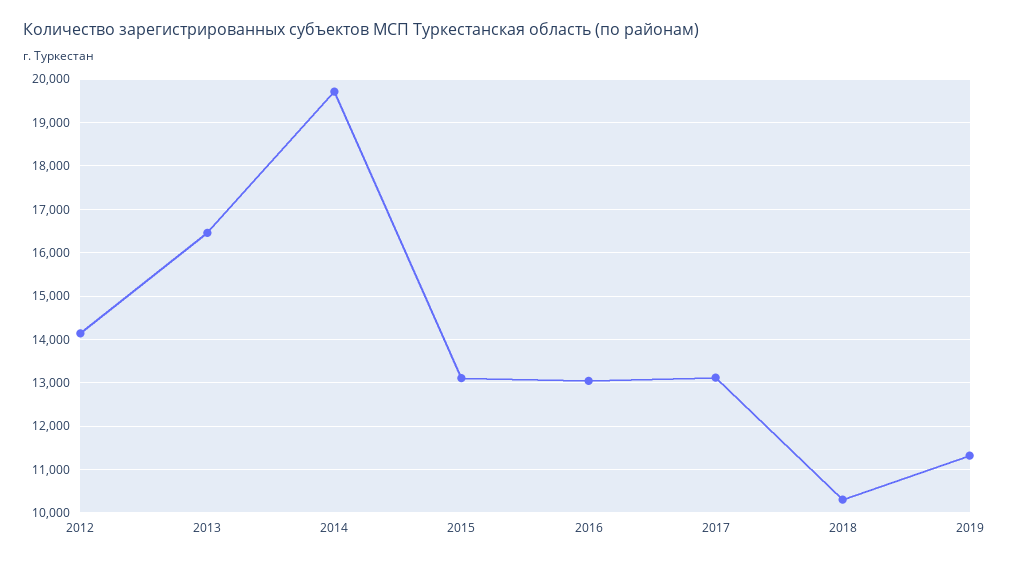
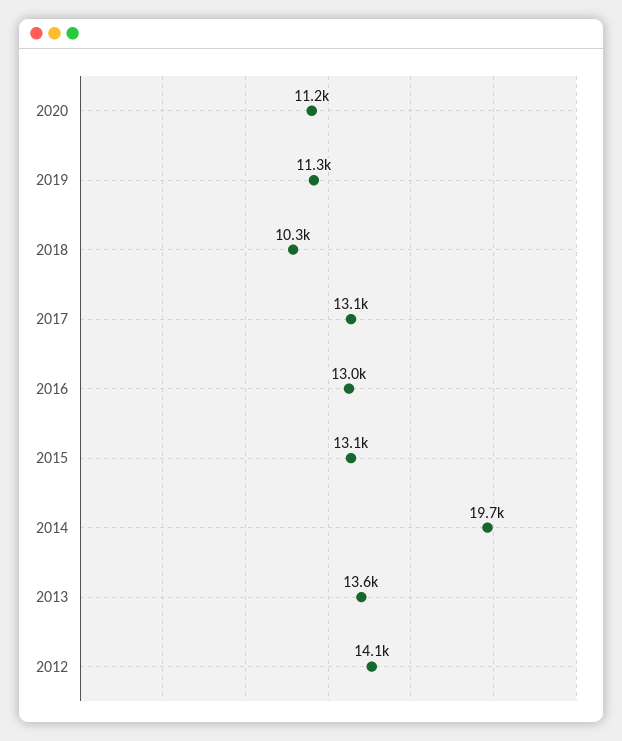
2013: 16400 -> 13600
2020: none -> 11200

